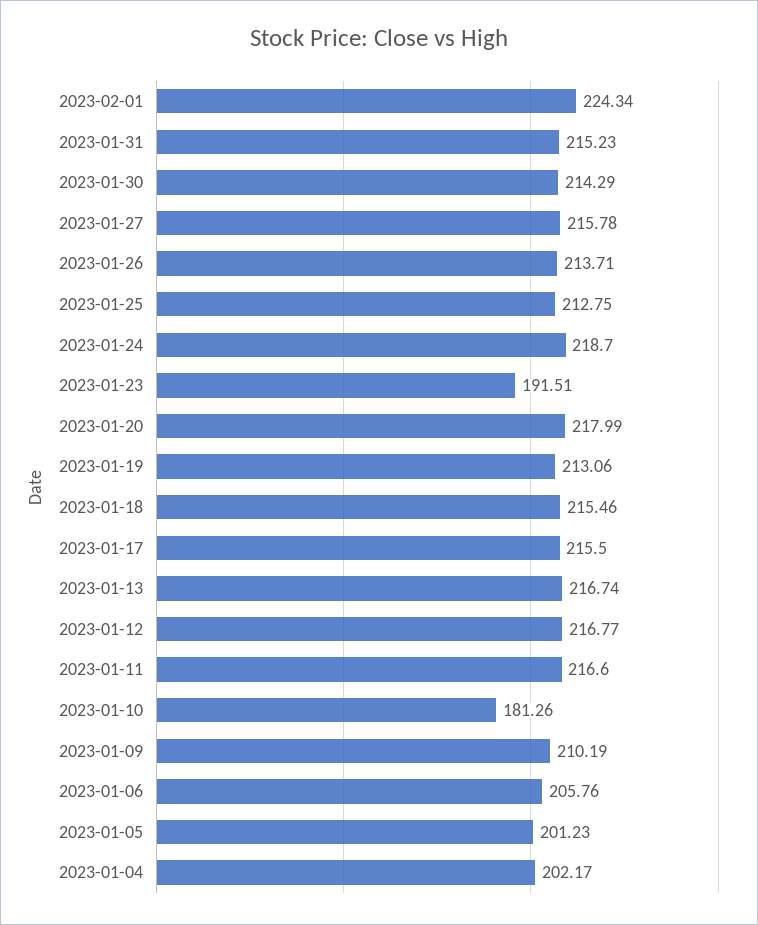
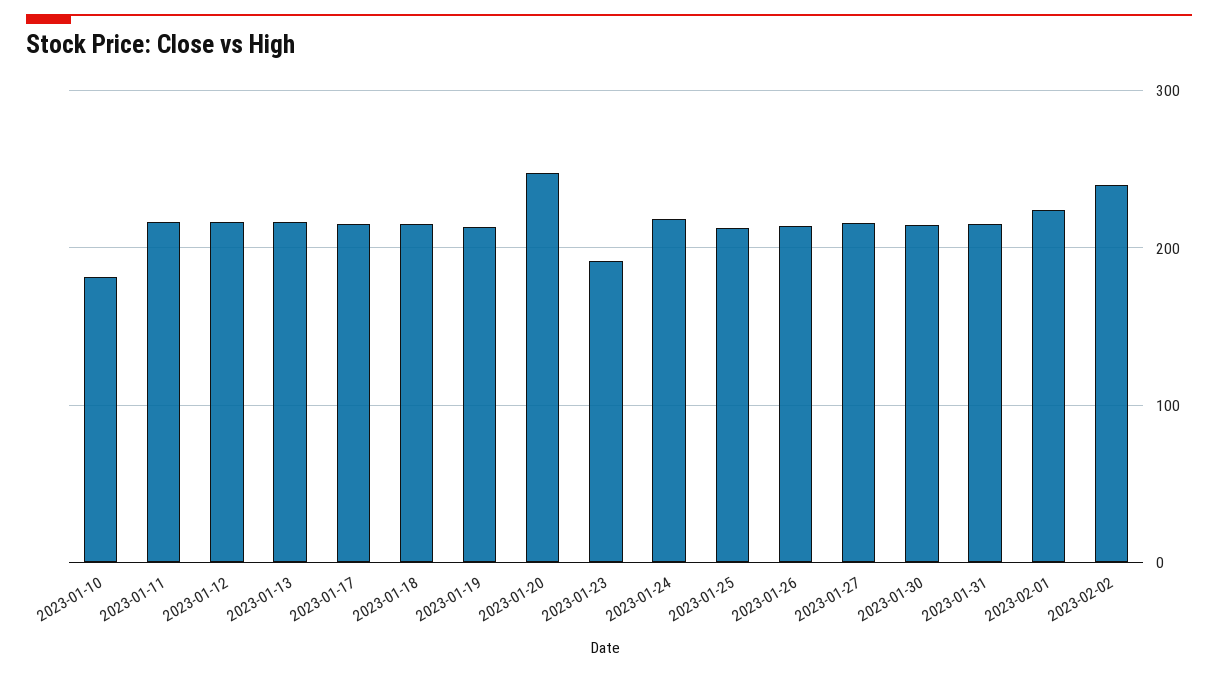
2023-01-20: 217.99 -> 250
2023-01-09: 210.19 -> none
2023-01-06: 205.76 -> none
2023-01-05: 201.23 -> none
2023-01-04: 202.17 -> none
2023-02-02: none -> 240

